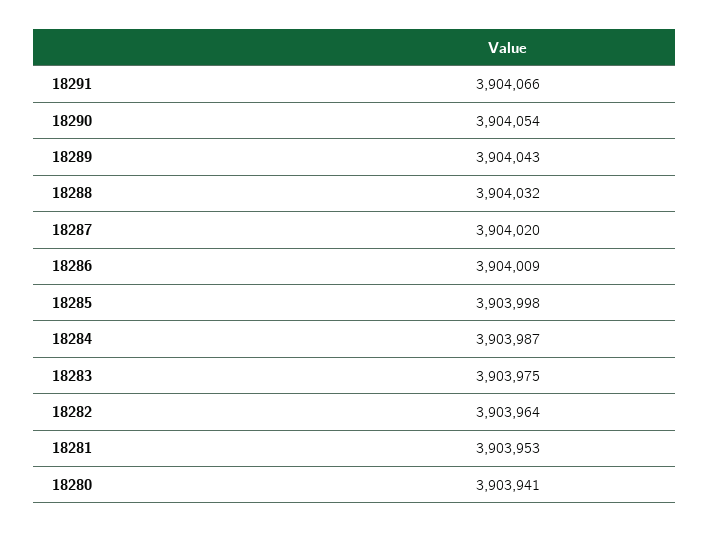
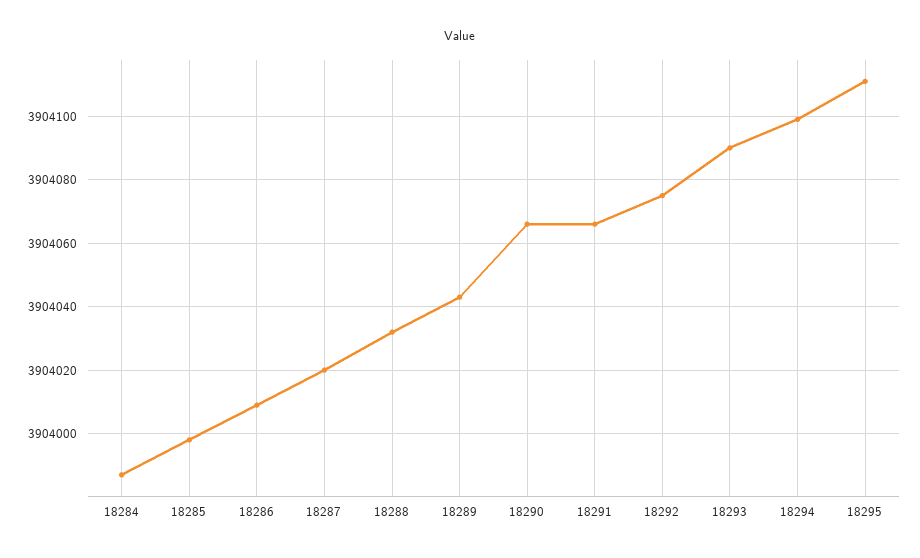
18290: 3904054 -> 3904065
18283: 3903975 -> none
18282: 3903964 -> none
18281: 3903953 -> none
18280: 3903941 -> none
18292: none -> 3904075
18293: none -> 3904090
18294: none -> 3904100
18295: none -> 3904110

